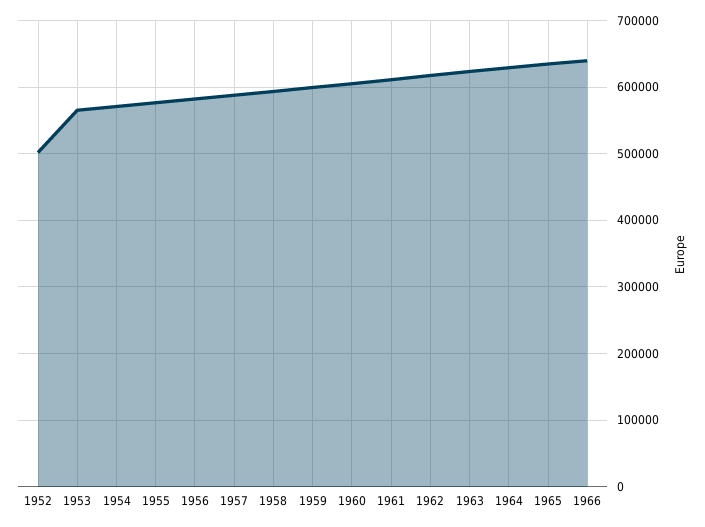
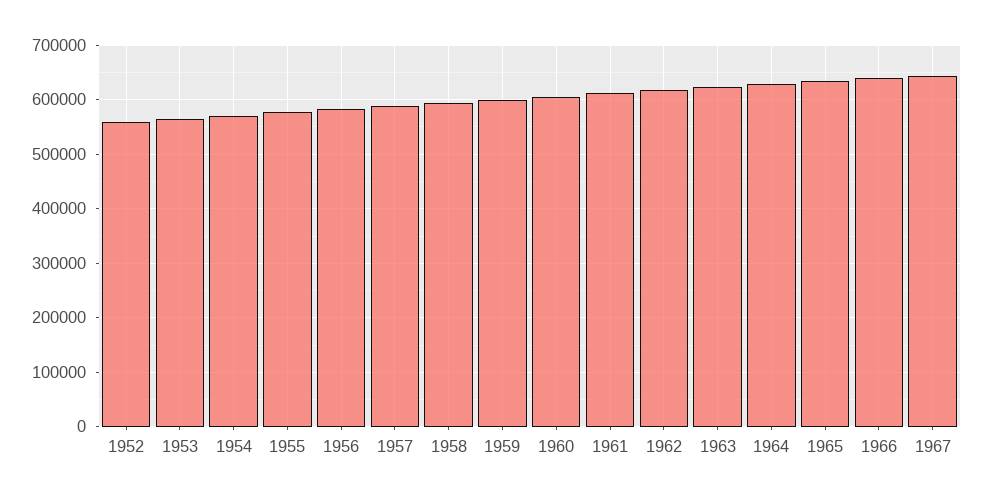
1952: 500000 -> 560000
1967: none -> 640000

